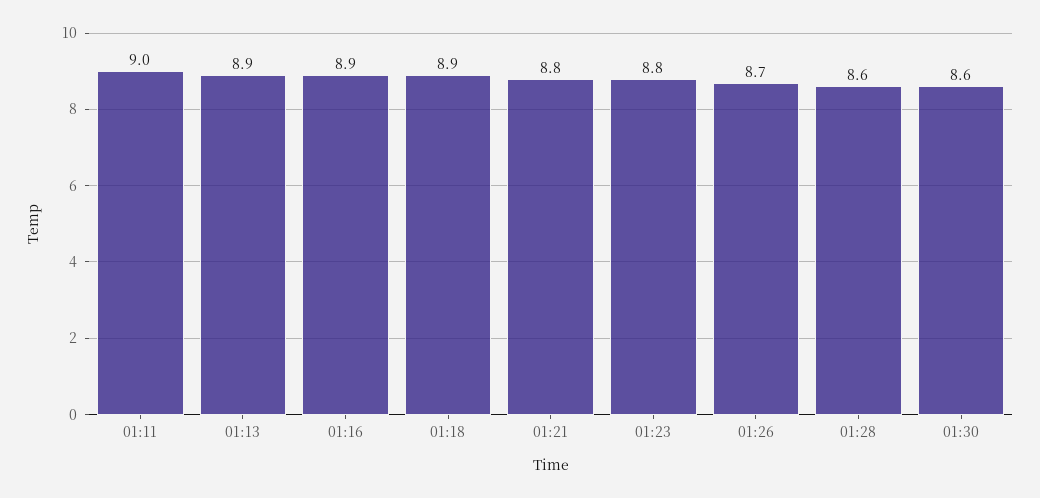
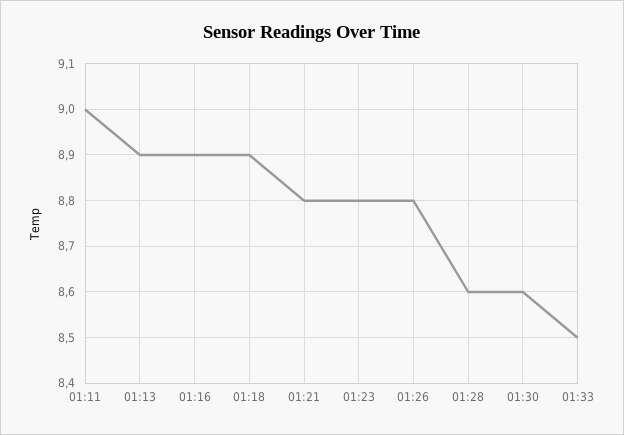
01:26: 8.7 -> 8.8
01:33: none -> 8.5

